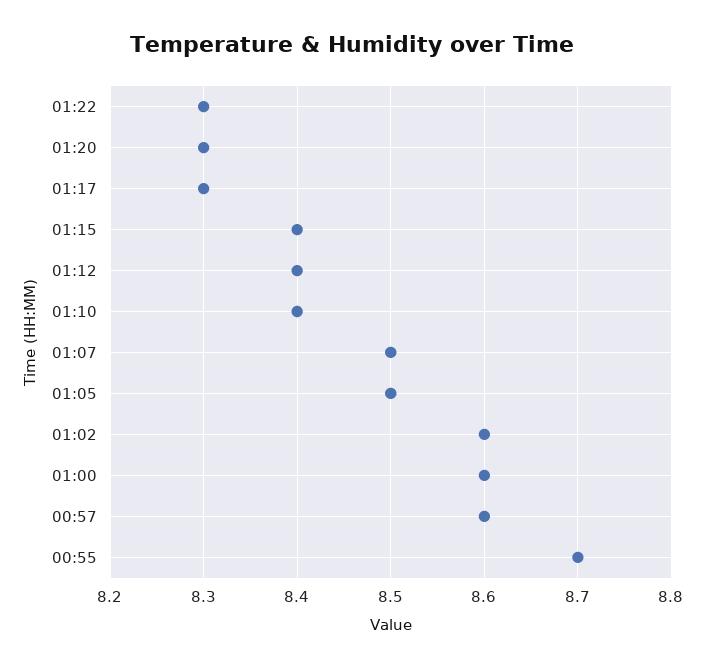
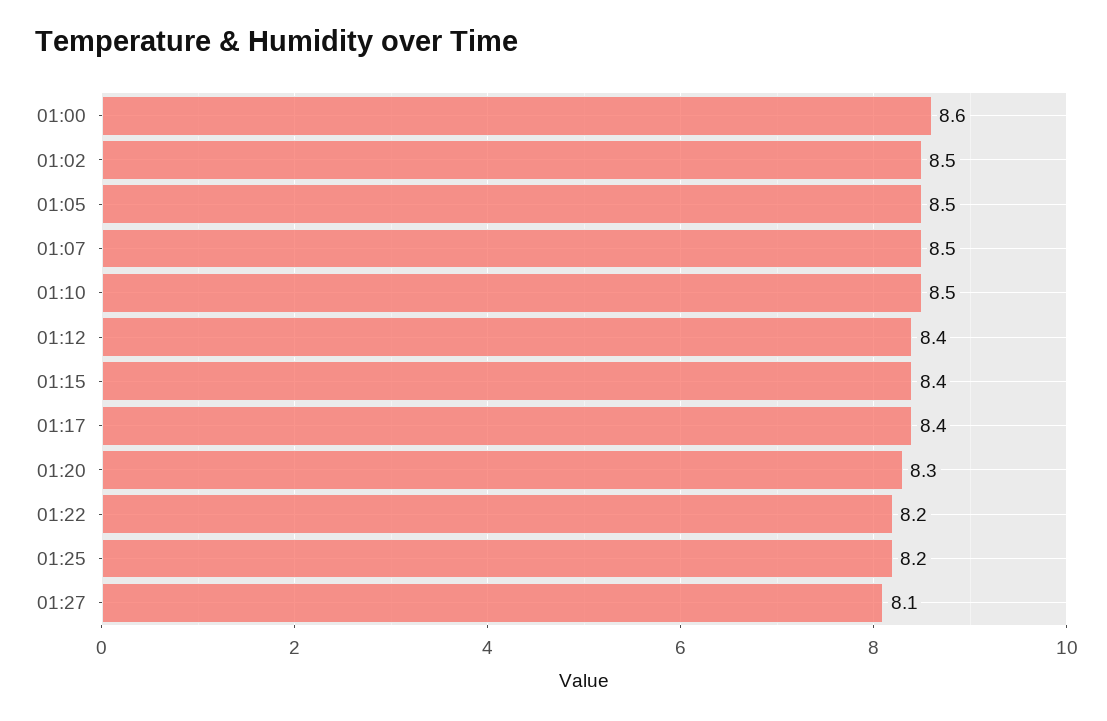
01:22: 8.3 -> 8.2
01:17: 8.3 -> 8.4
01:10: 8.4 -> 8.5
01:02: 8.6 -> 8.5
00:57: 8.6 -> none
00:55: 8.7 -> none
01:25: none -> 8.2
01:27: none -> 8.1

